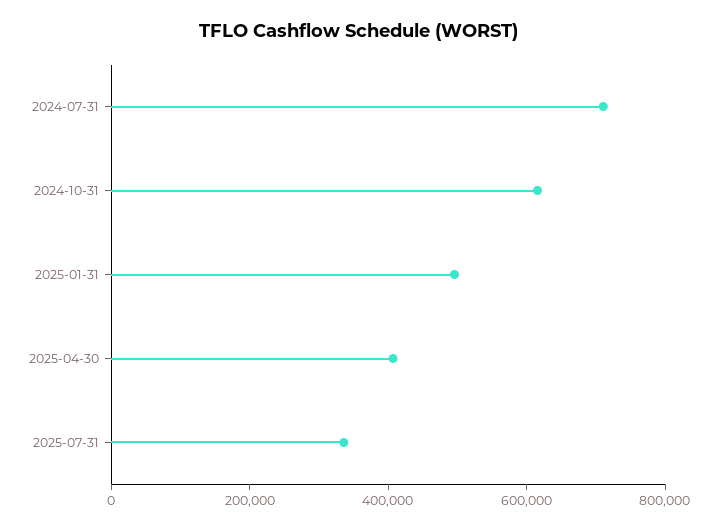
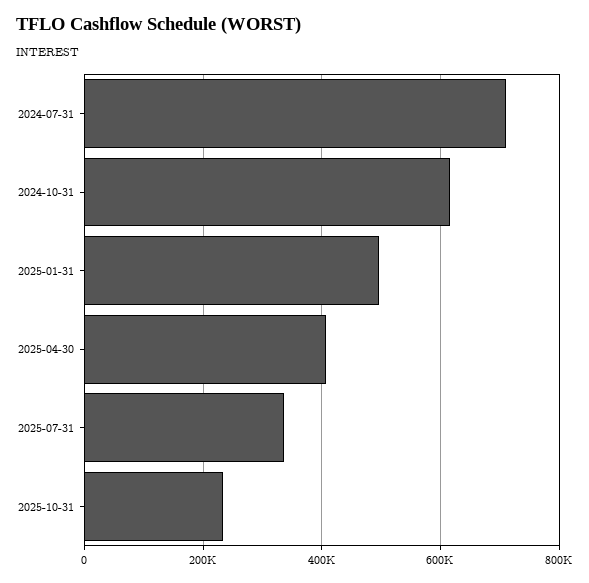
2025-10-31: none -> 240000

